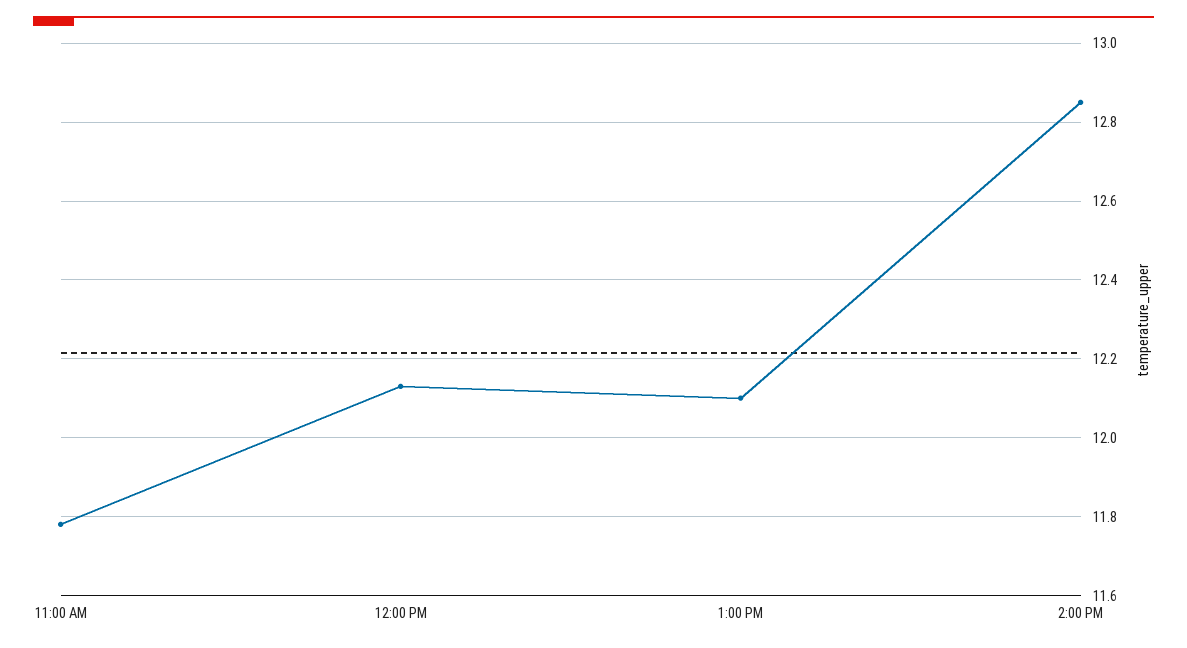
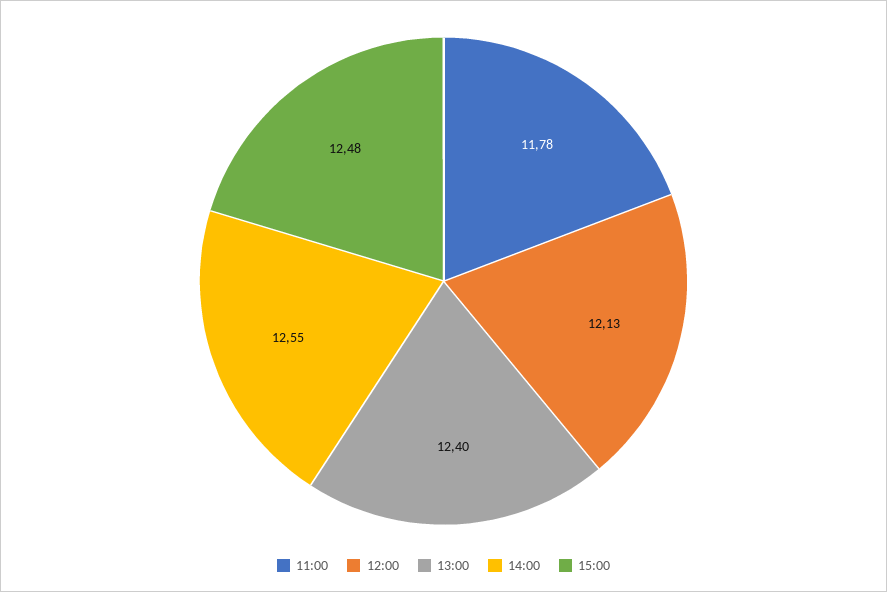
1:00 PM: 12.1 -> 12.4
2:00 PM: 12.85 -> 12.55
15:00: none -> 12.48

